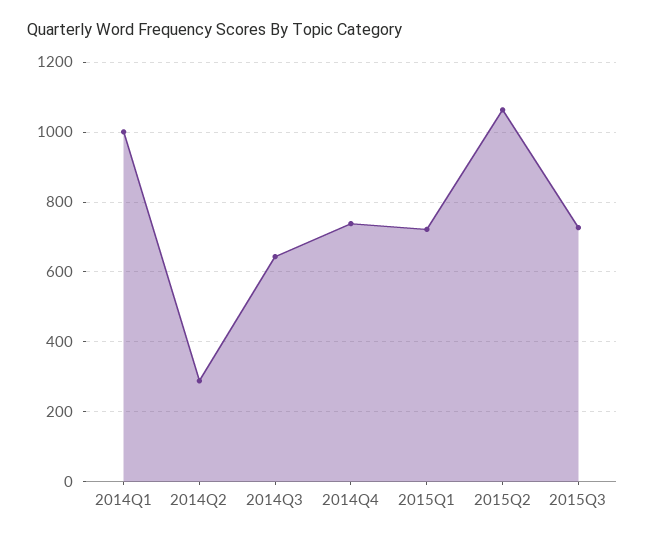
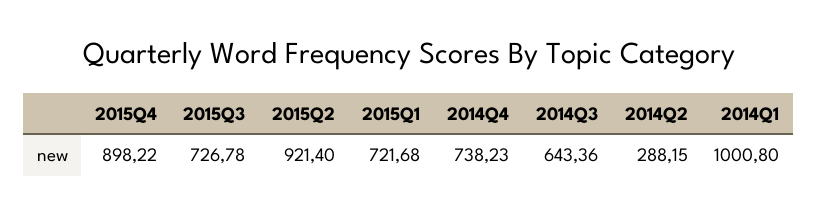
2015Q2: 1060 -> 921.4
2015Q4: none -> 898.22

